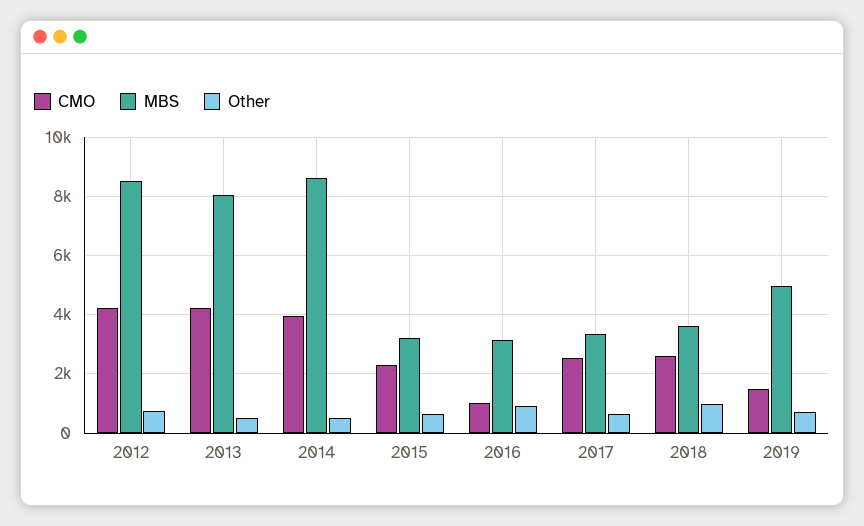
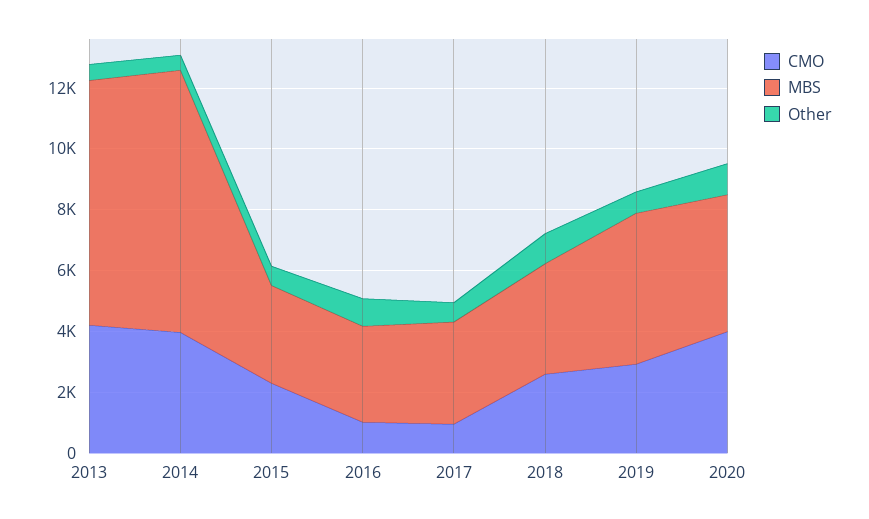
CMO, 2012: 4250 -> none
MBS, 2012: 8500 -> none
Other, 2012: 750 -> none
CMO, 2017: 2500 -> 1000
CMO, 2019: 1500 -> 3000
CMO, 2020: none -> 4000
MBS, 2020: none -> 4500
Other, 2020: none -> 1000

